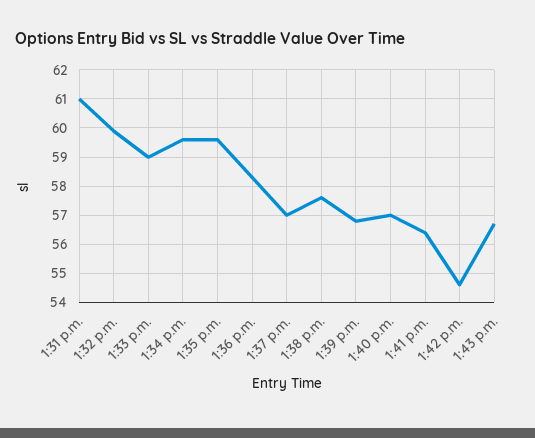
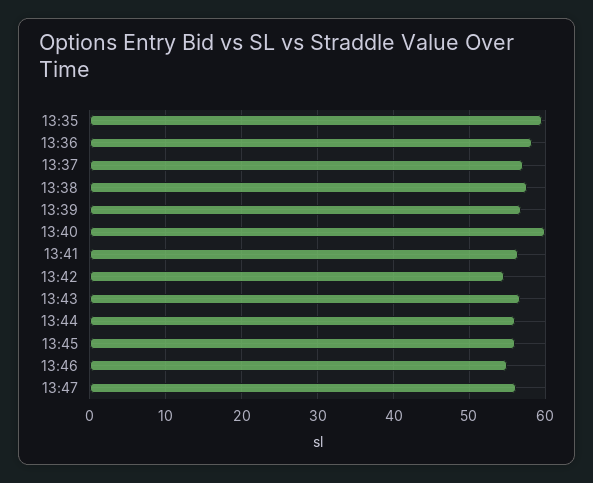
1:31 p.m.: 61 -> none
1:32 p.m.: 60 -> none
1:33 p.m.: 59 -> none
1:34 p.m.: 59.5 -> none
1:40 p.m.: 57 -> 60
13:44: none -> 56
13:45: none -> 56
13:46: none -> 55
13:47: none -> 56

